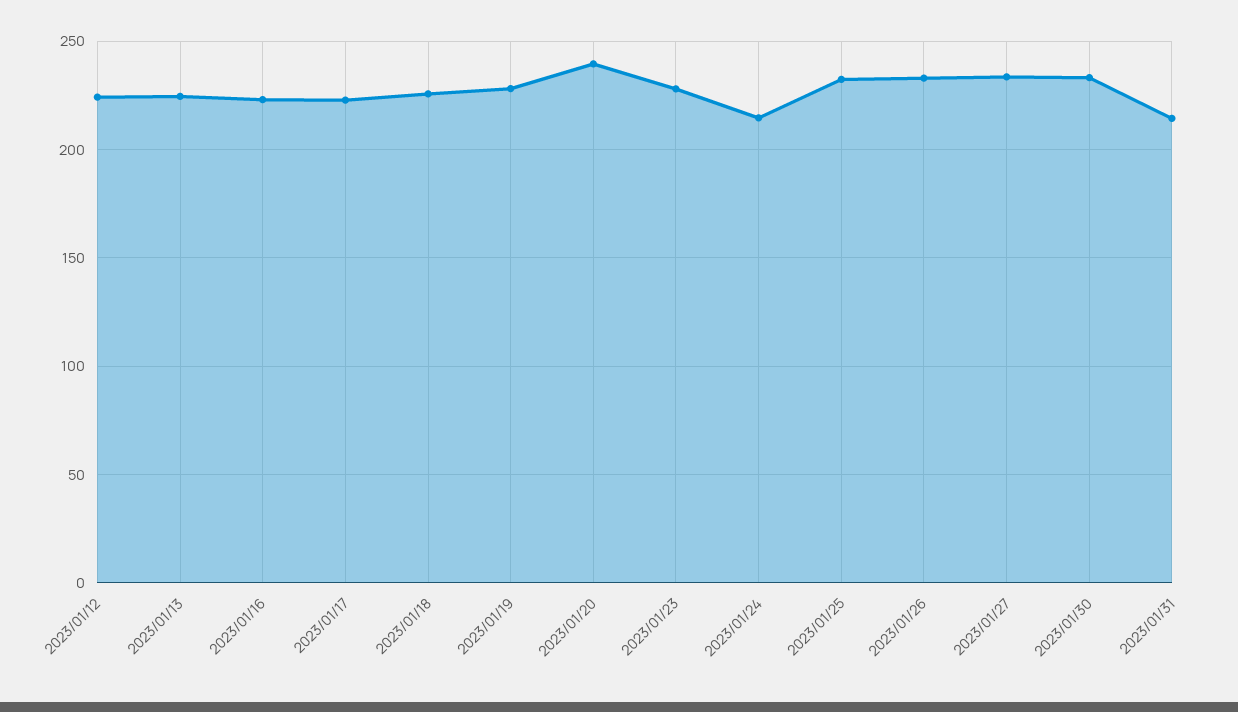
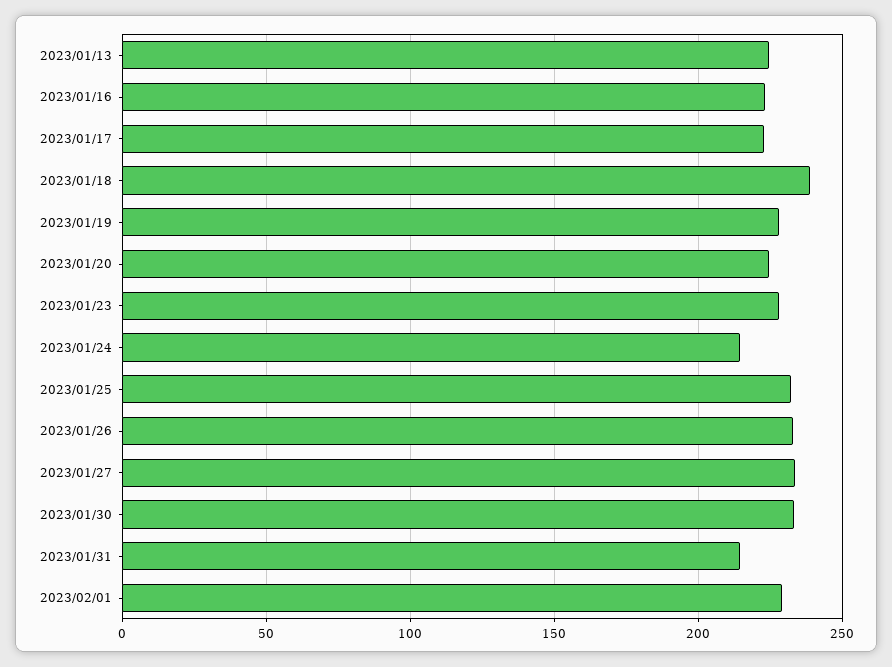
2023/01/12: 225 -> none
2023/01/18: 225 -> 240
2023/01/20: 240 -> 225
2023/02/01: none -> 230

